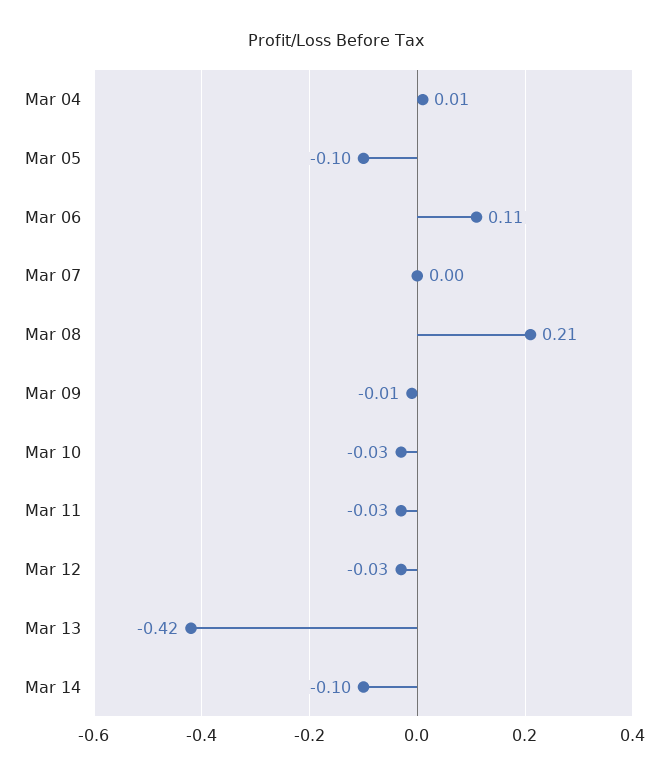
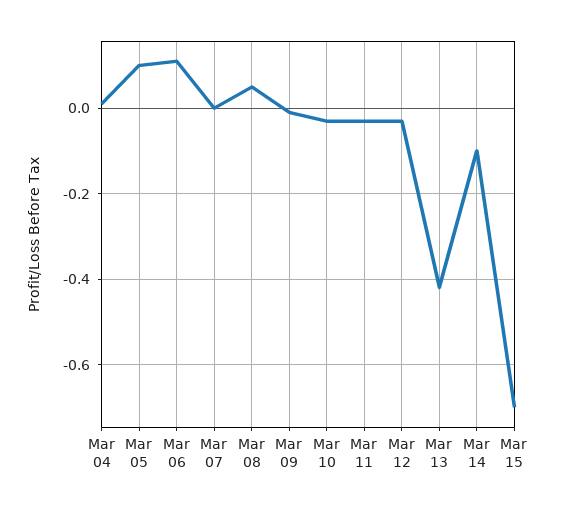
Mar 05: -0.1 -> 0.1
Mar 08: 0.21 -> 0.05
Mar 15: none -> -0.7

